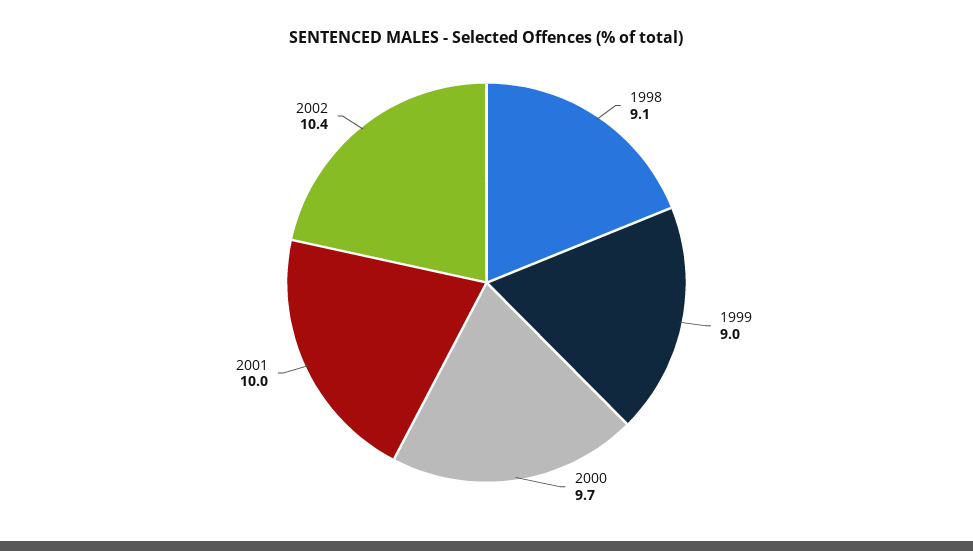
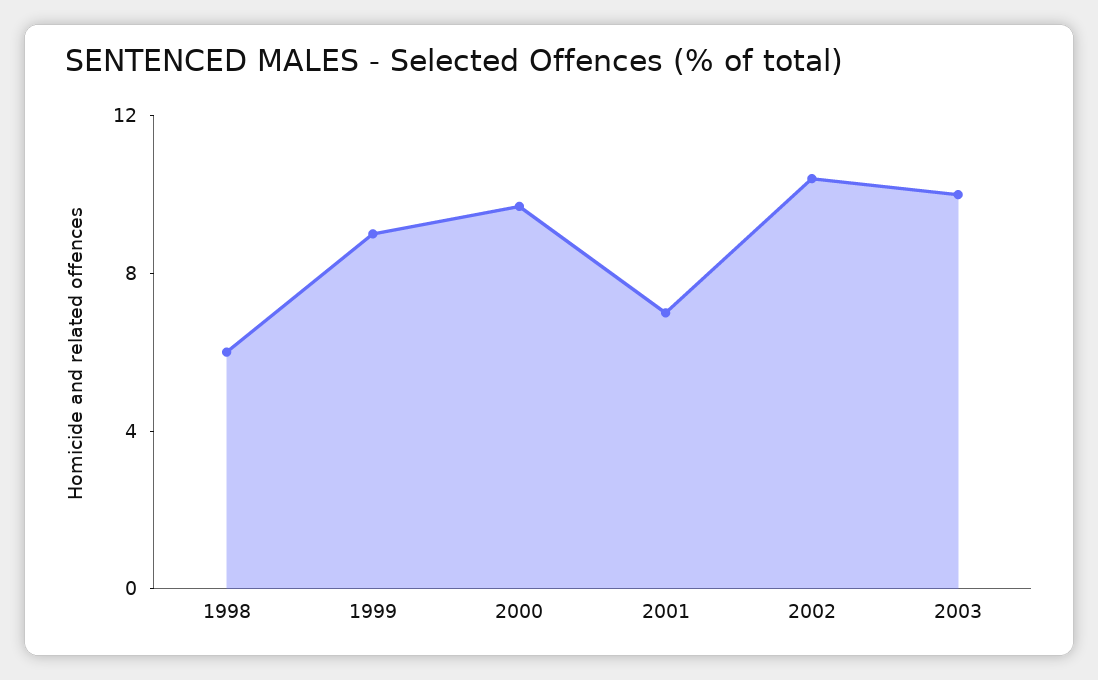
1998: 9.1 -> 6
2001: 10 -> 7
2003: none -> 10

